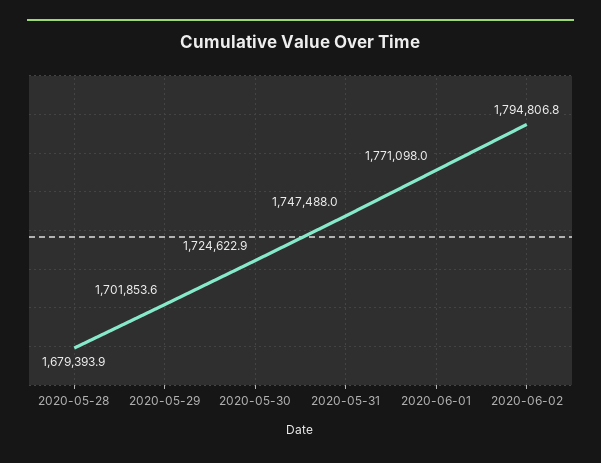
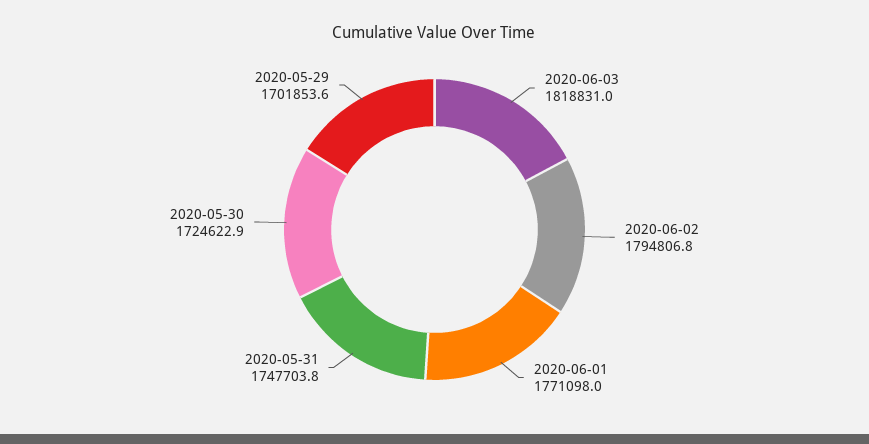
2020-05-28: 1679393.9 -> none
2020-05-31: 1747488 -> 1747703.8
2020-06-03: none -> 1818831

